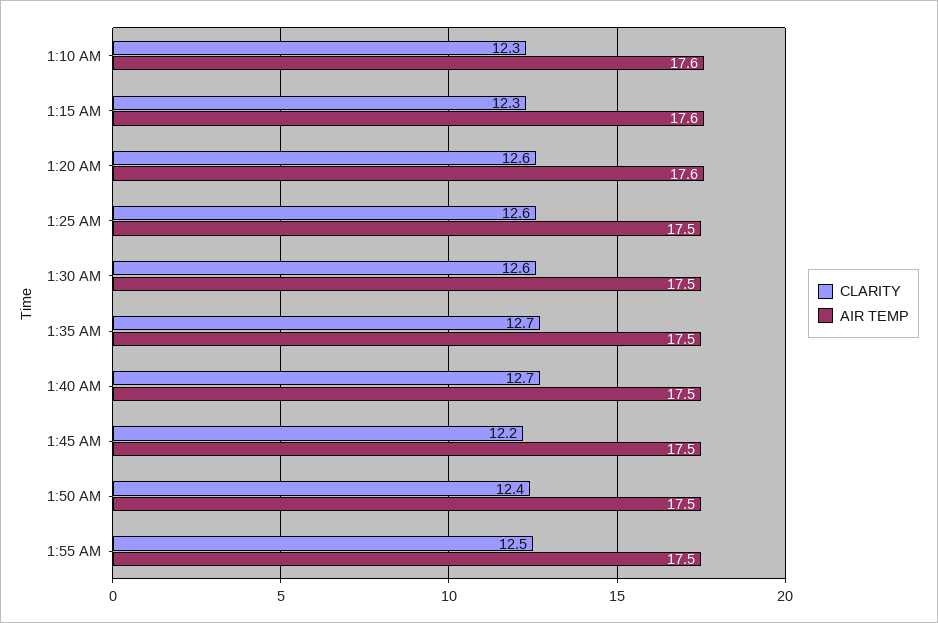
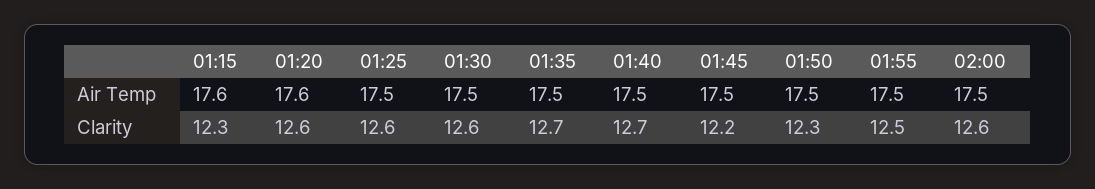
CLARITY, 1:10 AM: 12.3 -> none
AIR TEMP, 1:10 AM: 17.6 -> none
CLARITY, 1:50 AM: 12.4 -> 12.3
AIR TEMP, 02:00: none -> 17.5
CLARITY, 02:00: none -> 12.6

